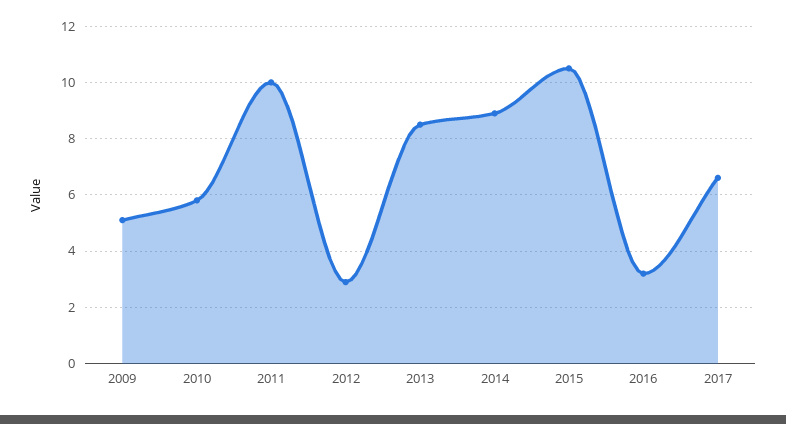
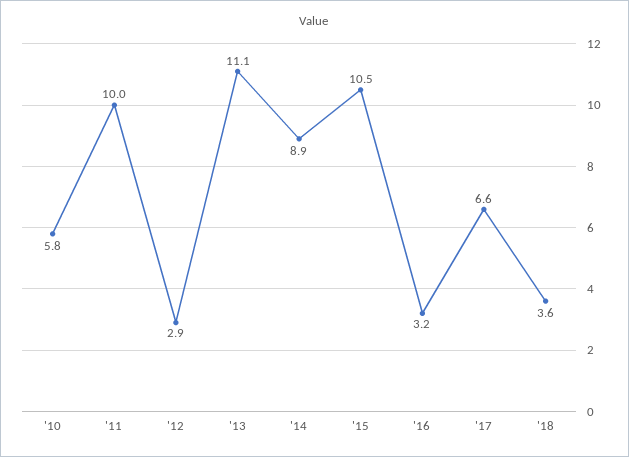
2009: 5 -> none
2013: 8.5 -> 11.1
'18: none -> 3.6

